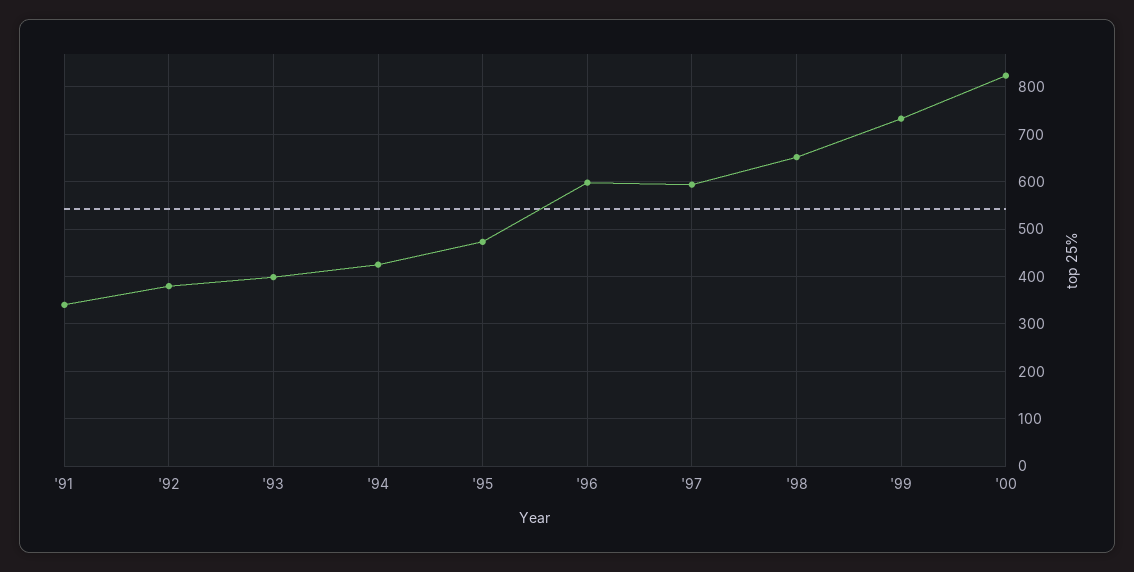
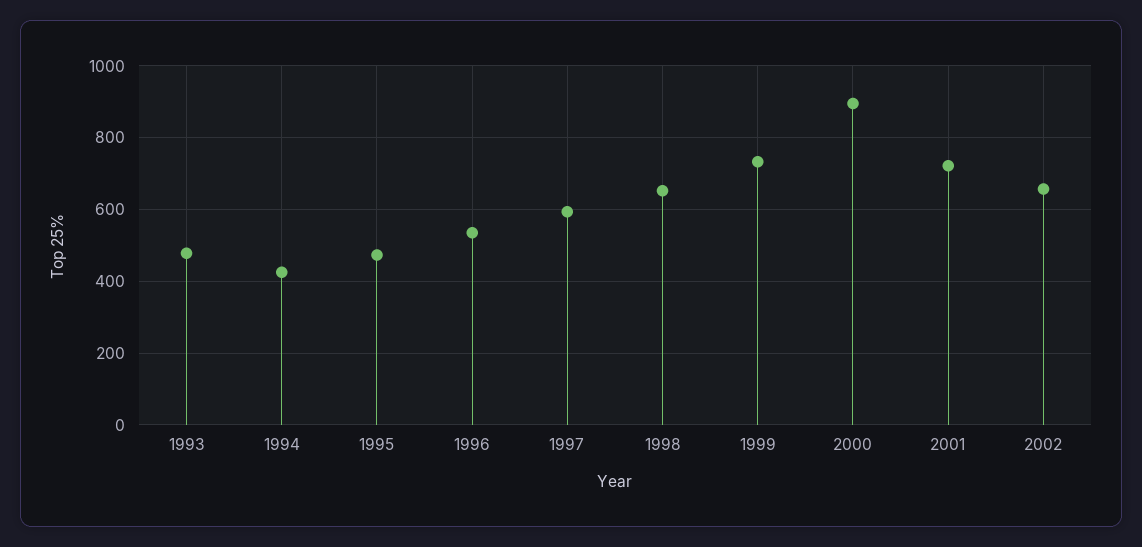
'91: 340 -> none
'92: 380 -> none
'93: 400 -> 480
'96: 600 -> 540
'00: 820 -> 900
2001: none -> 720
2002: none -> 660

